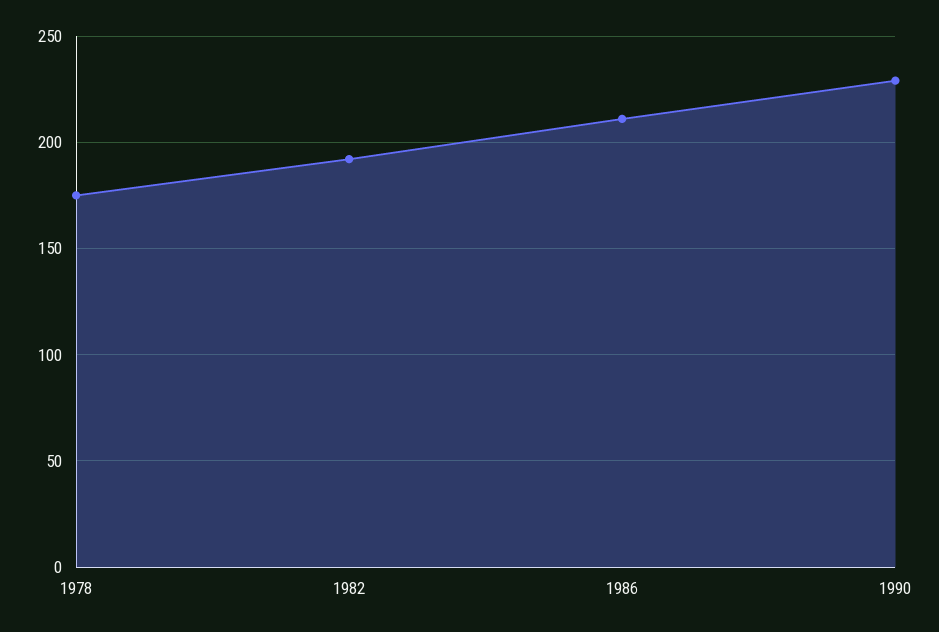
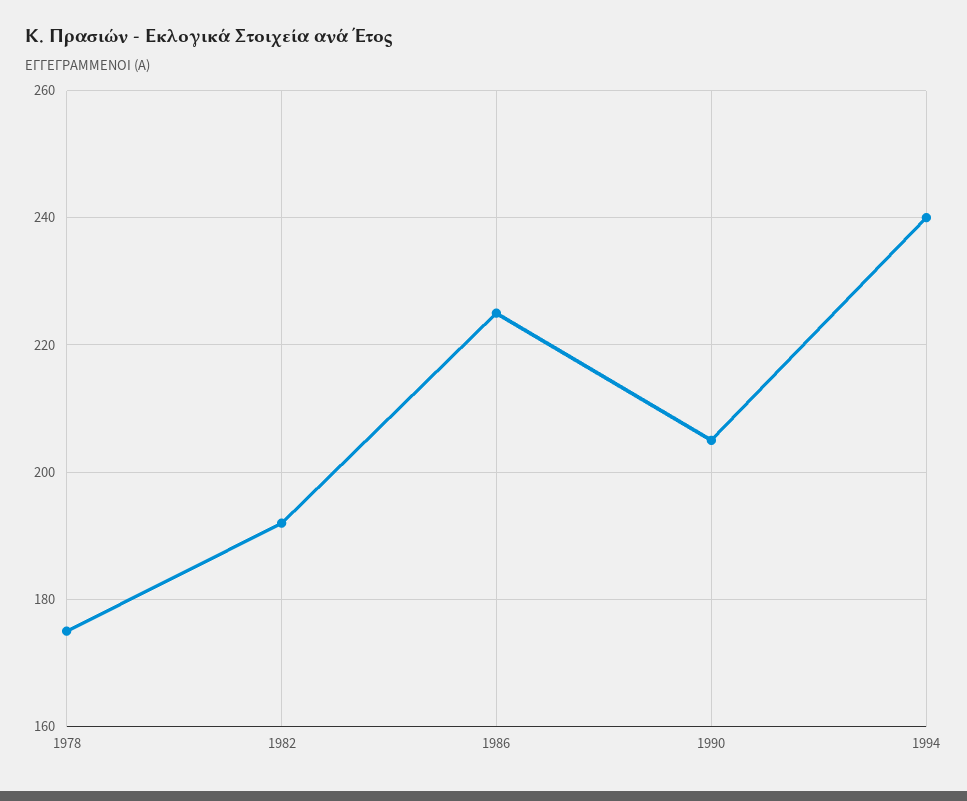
1986: 210 -> 225
1990: 230 -> 205
1994: none -> 240

